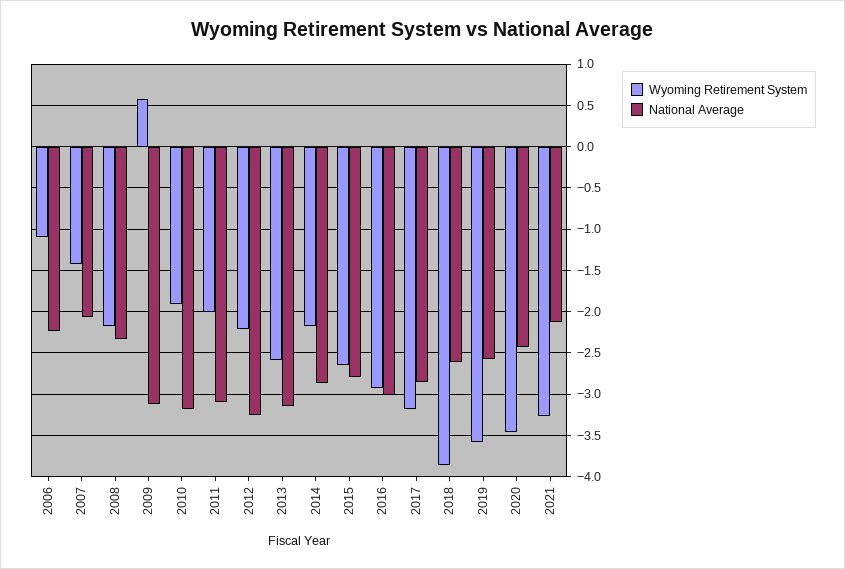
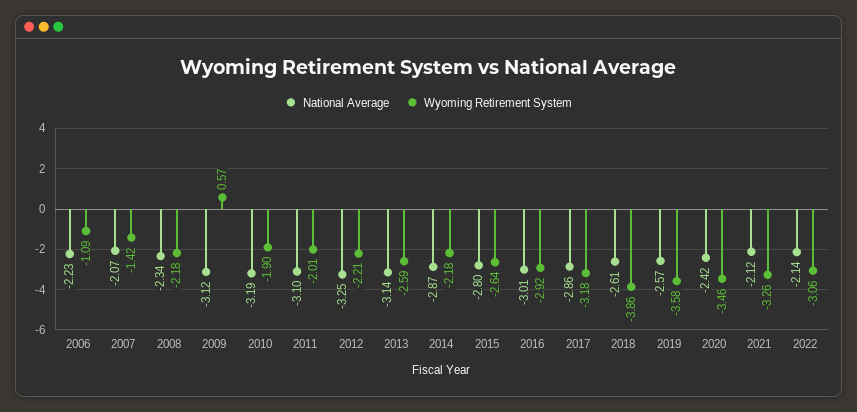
National Average, 2022: none -> -2.14
Wyoming Retirement System, 2022: none -> -3.06

